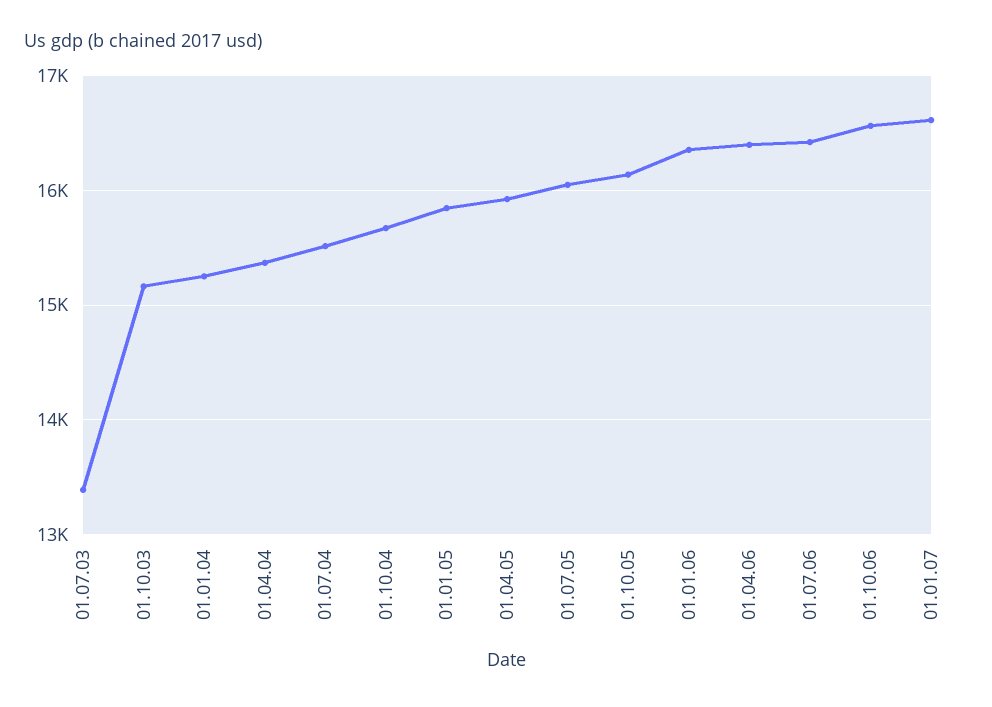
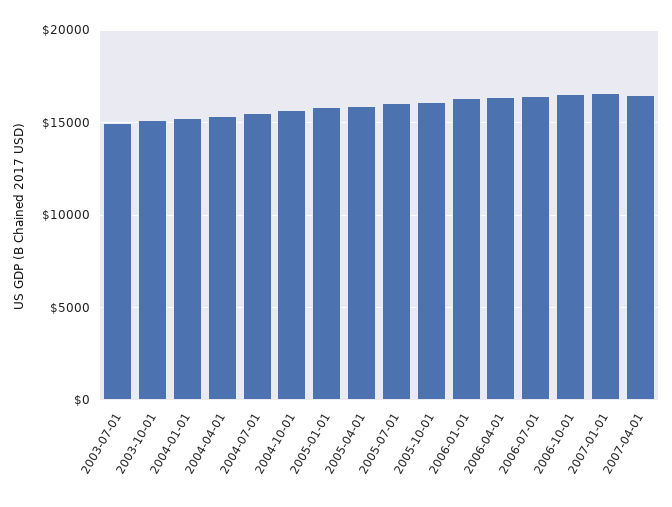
01.07.03: 13400 -> 15000
2007-04-01: none -> 16500

